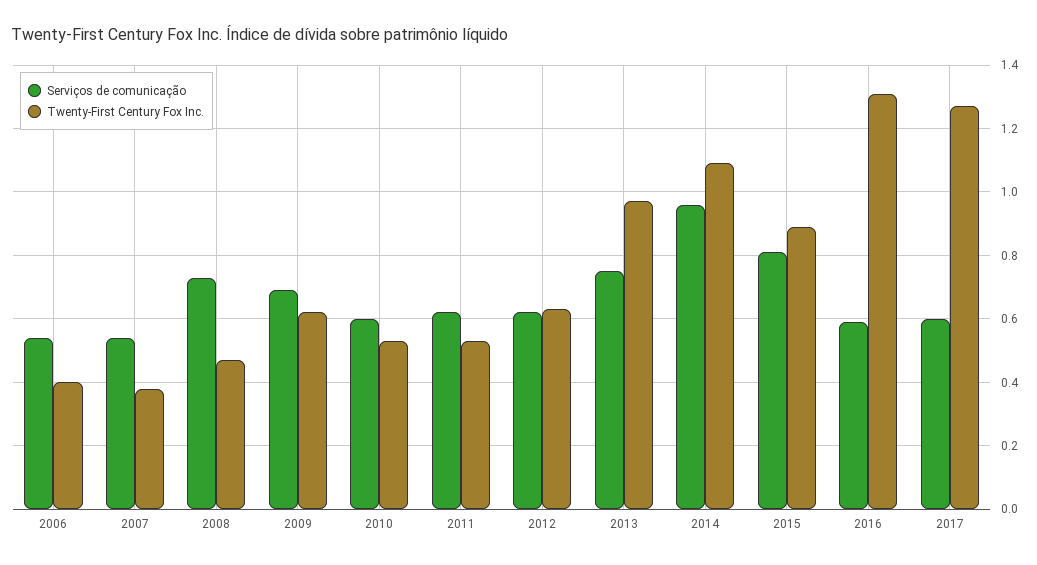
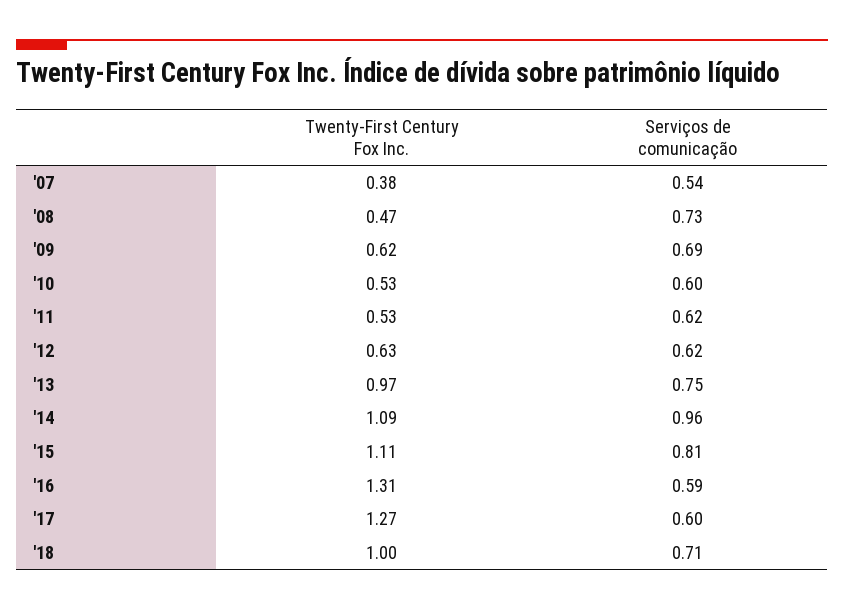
Serviços de comunicação, 2006: 0.55 -> none
Twenty-First Century Fox Inc., 2006: 0.4 -> none
Twenty-First Century Fox Inc., 2015: 0.9 -> 1.11
Twenty-First Century Fox Inc., '18: none -> 1
Serviços de comunicação, '18: none -> 0.71

